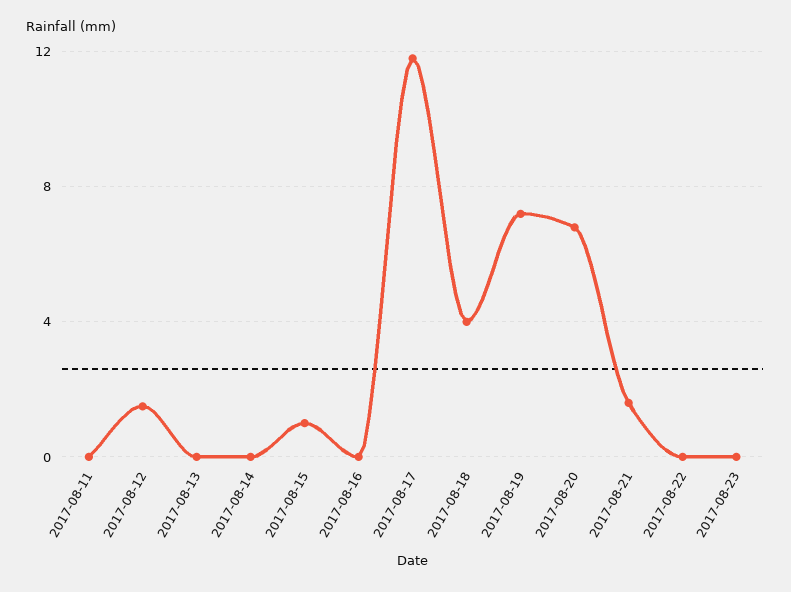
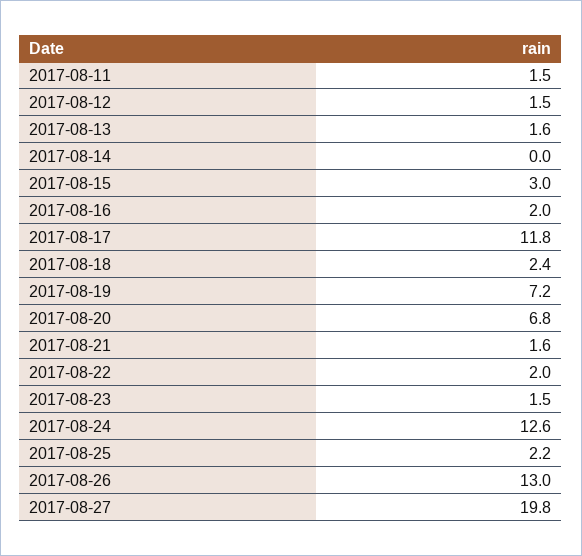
2017-08-11: 0 -> 1.5
2017-08-13: 0 -> 1.6
2017-08-15: 1 -> 3
2017-08-16: 0 -> 2
2017-08-18: 4 -> 2.4
2017-08-22: 0 -> 2
2017-08-23: 0 -> 1.5
2017-08-24: none -> 12.6
2017-08-25: none -> 2.2
2017-08-26: none -> 13
2017-08-27: none -> 19.8

